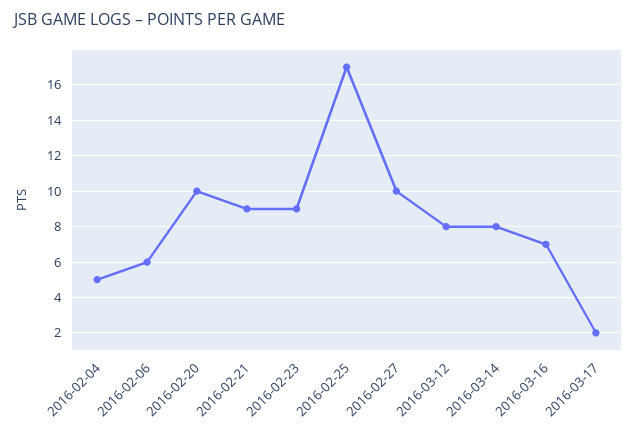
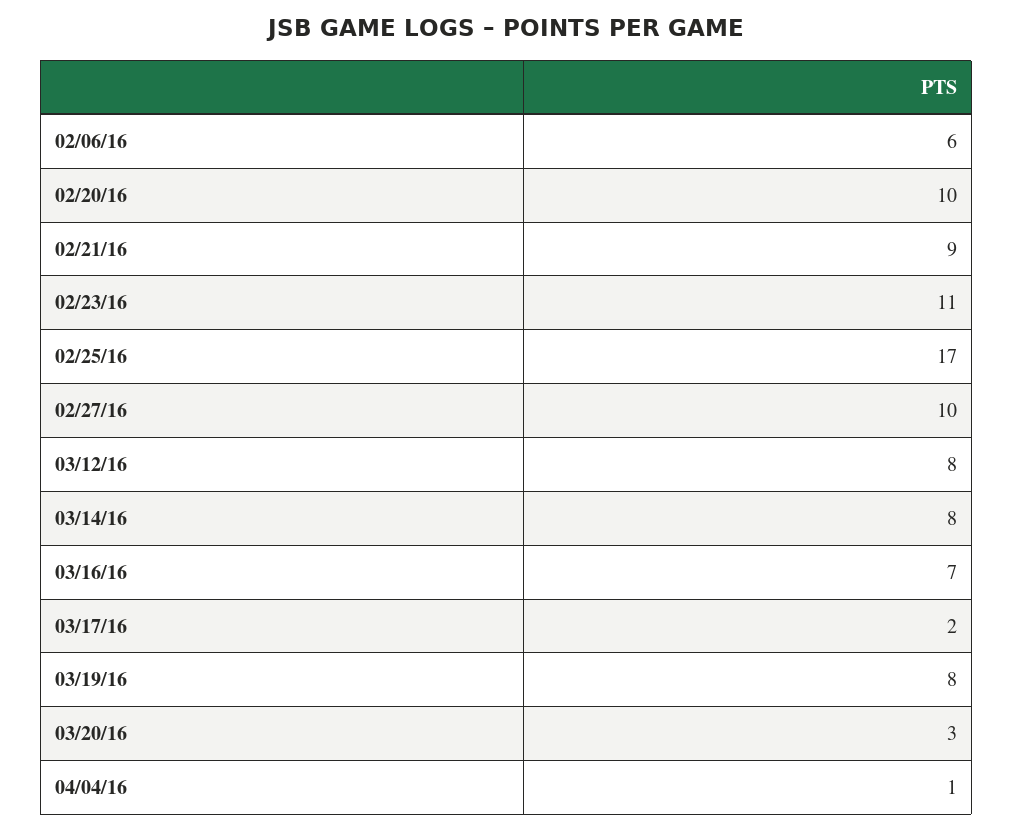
2016-02-04: 5 -> none
2016-02-23: 9 -> 11
03/19/16: none -> 8
03/20/16: none -> 3
04/04/16: none -> 1

